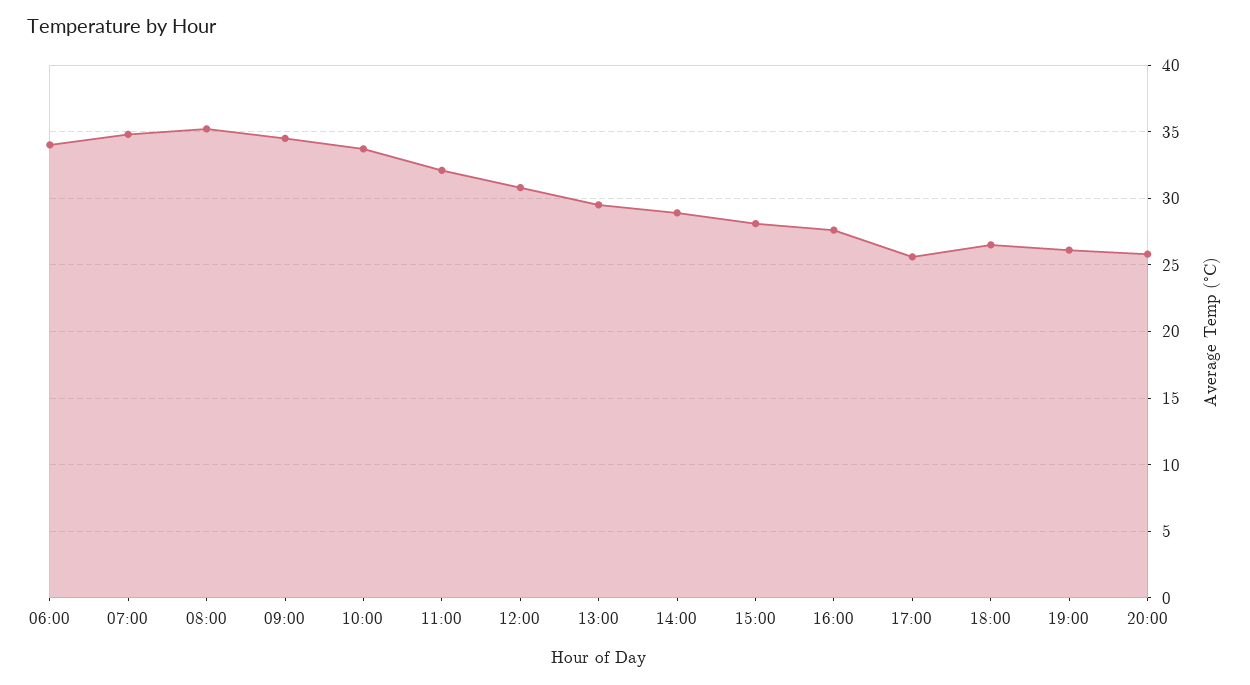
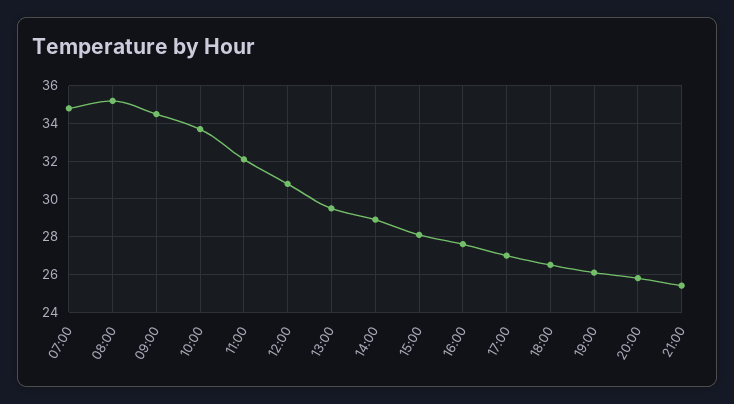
06:00: 34 -> none
17:00: 25.5 -> 27
21:00: none -> 25.5

